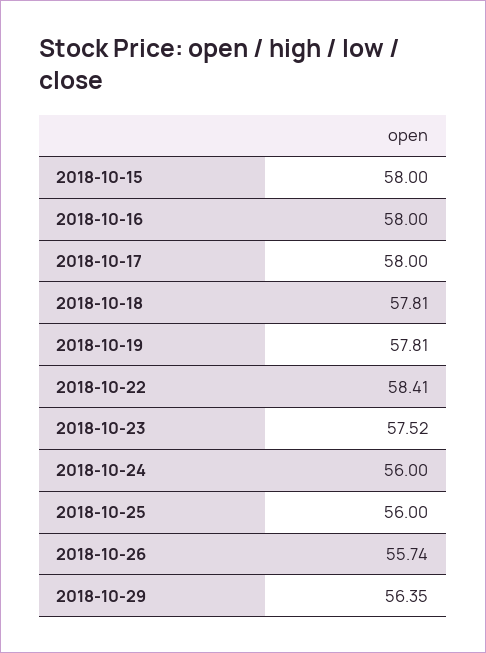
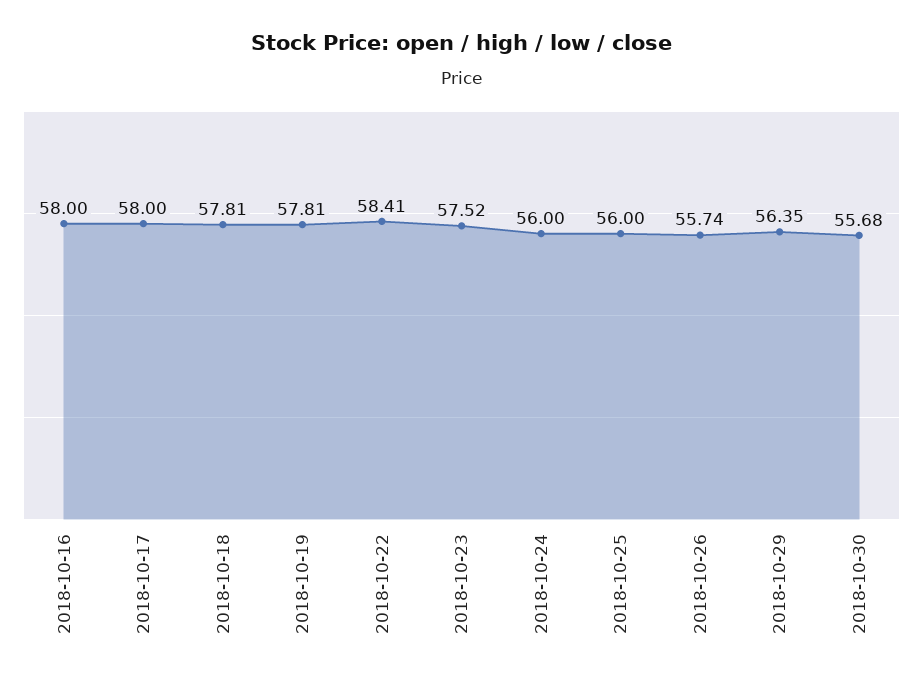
2018-10-15: 58 -> none
2018-10-30: none -> 55.68

